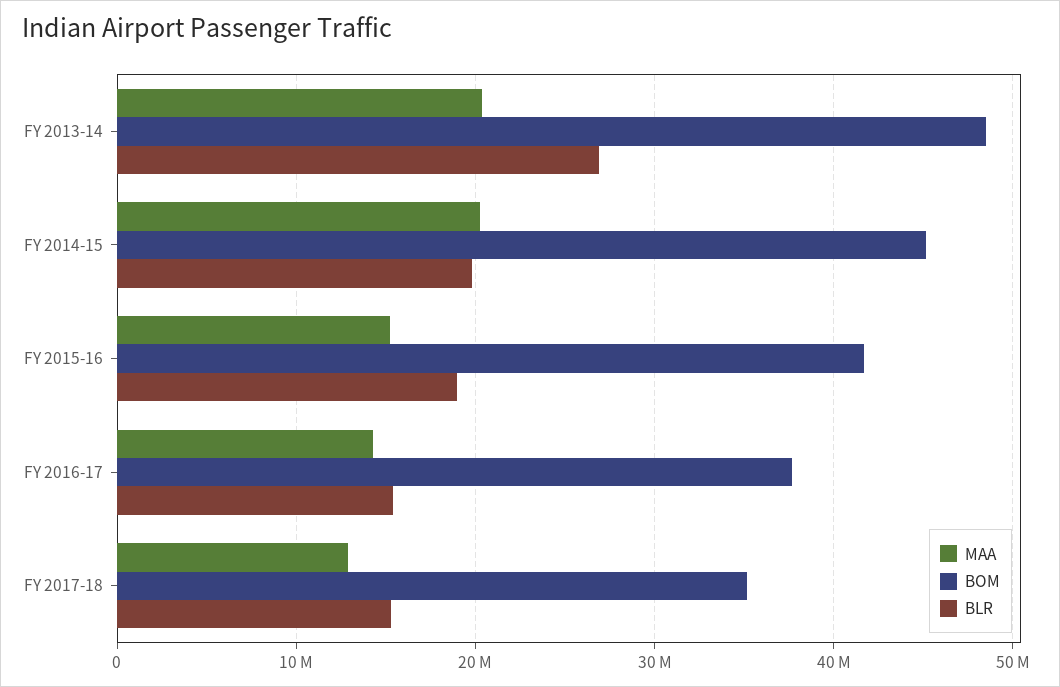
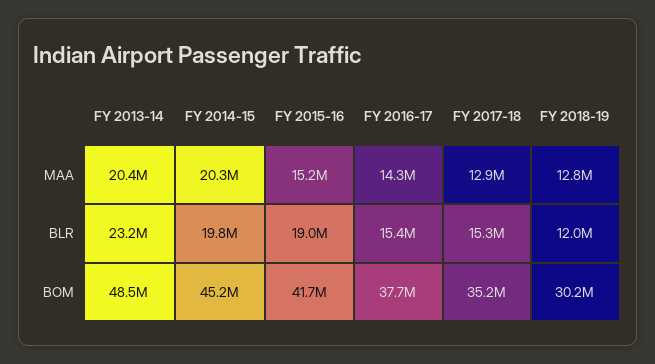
BLR, FY 2013-14: 27000000 -> 23200000
MAA, FY 2018-19: none -> 12800000
BLR, FY 2018-19: none -> 12000000
BOM, FY 2018-19: none -> 30200000

